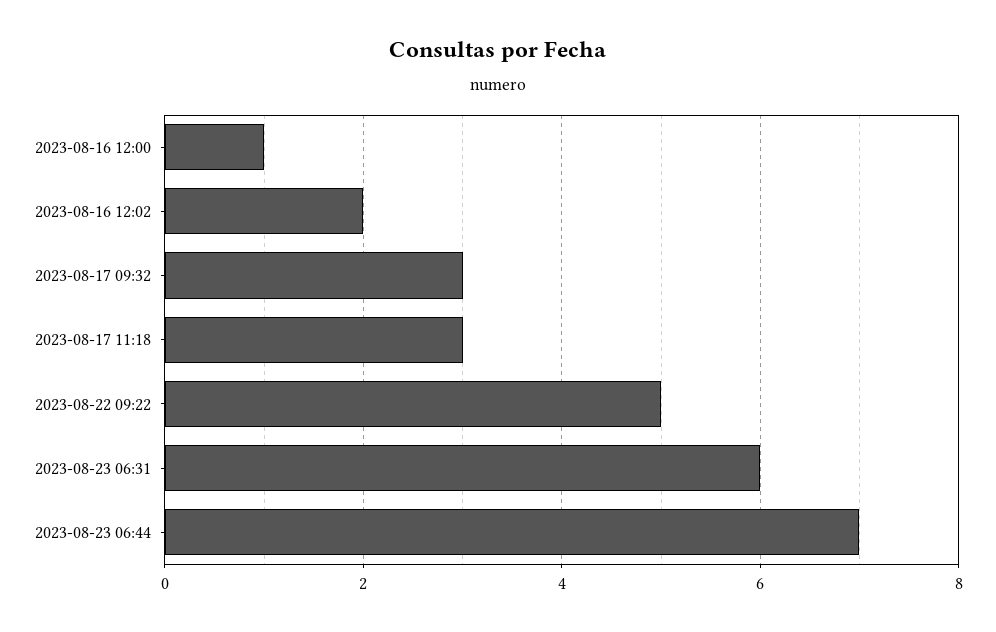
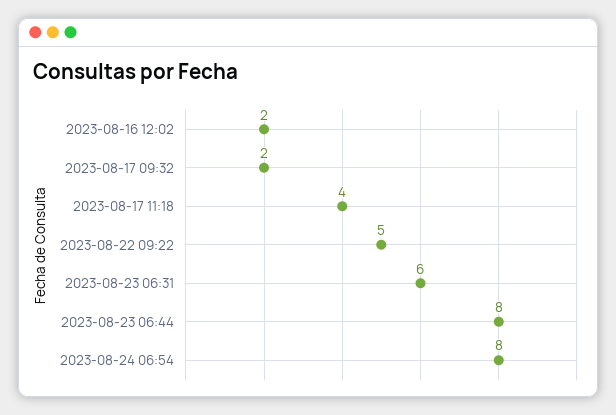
2023-08-16 12:00: 1 -> none
2023-08-17 09:32: 3 -> 2
2023-08-17 11:18: 3 -> 4
2023-08-23 06:44: 7 -> 8
2023-08-24 06:54: none -> 8

